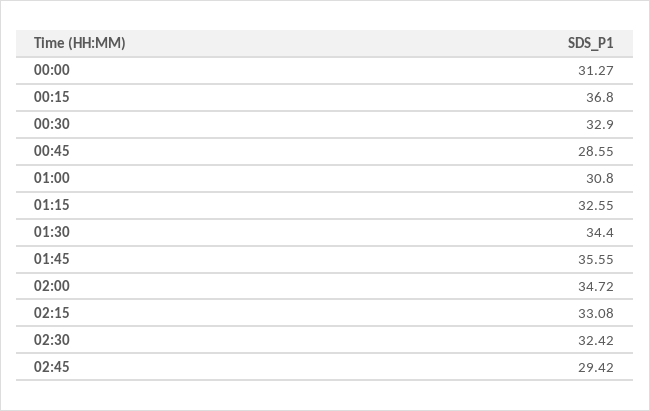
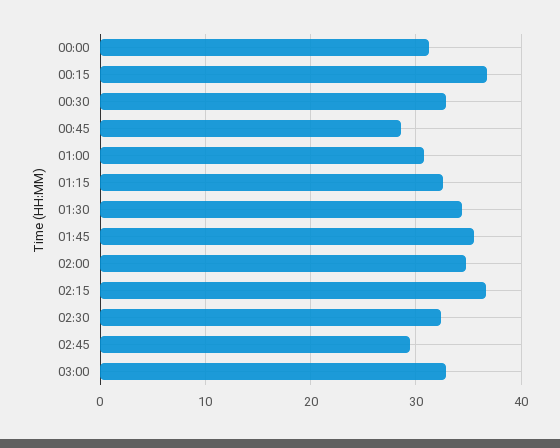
02:15: 33.08 -> 37
03:00: none -> 33

